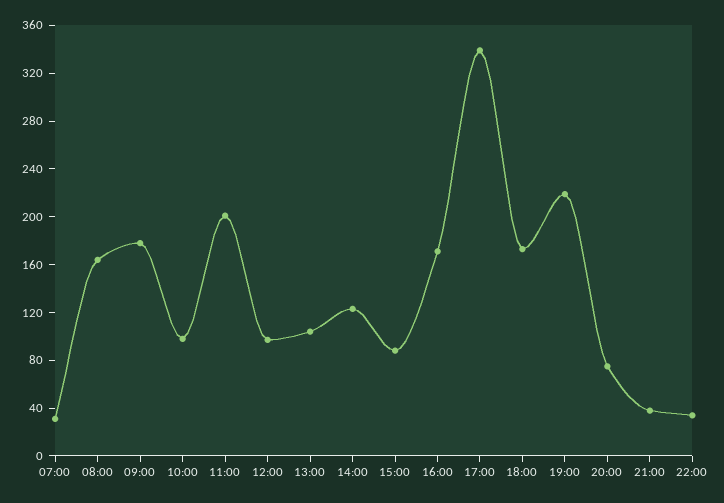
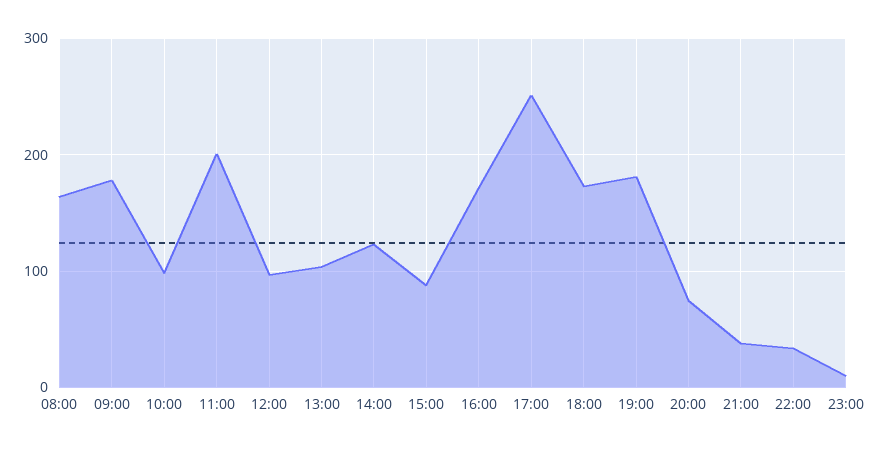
07:00: 30 -> none
17:00: 340 -> 250
19:00: 220 -> 180
23:00: none -> 10

